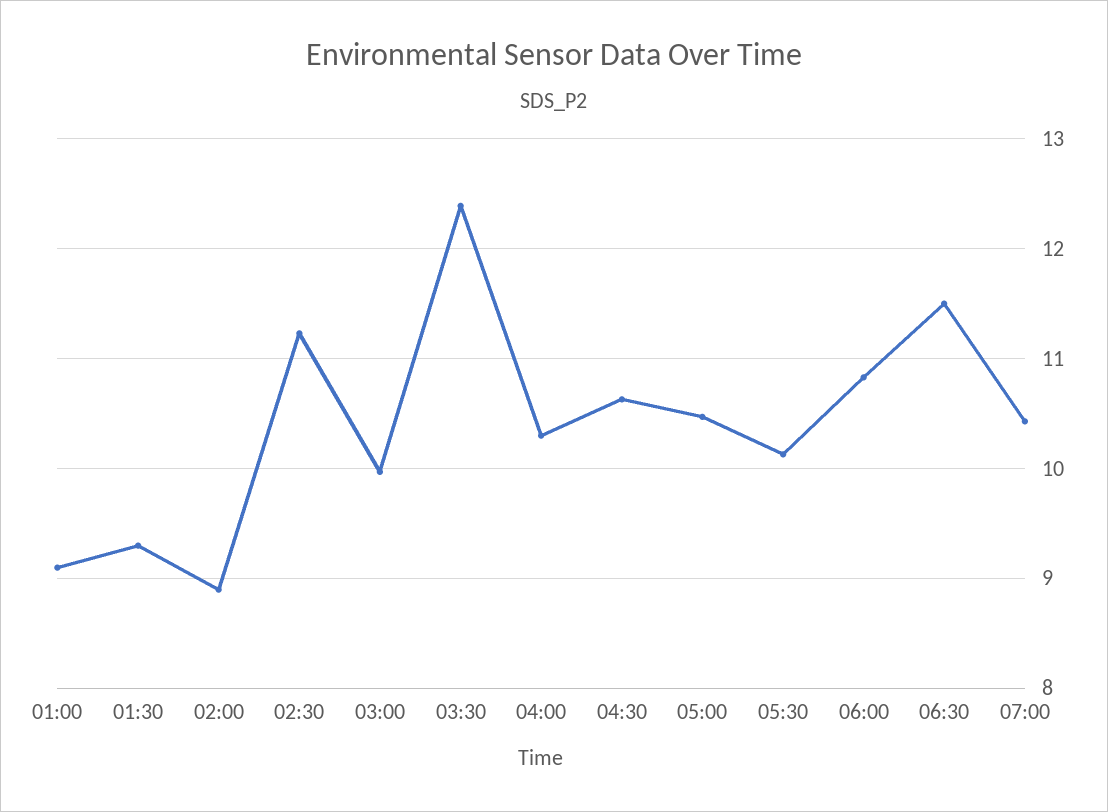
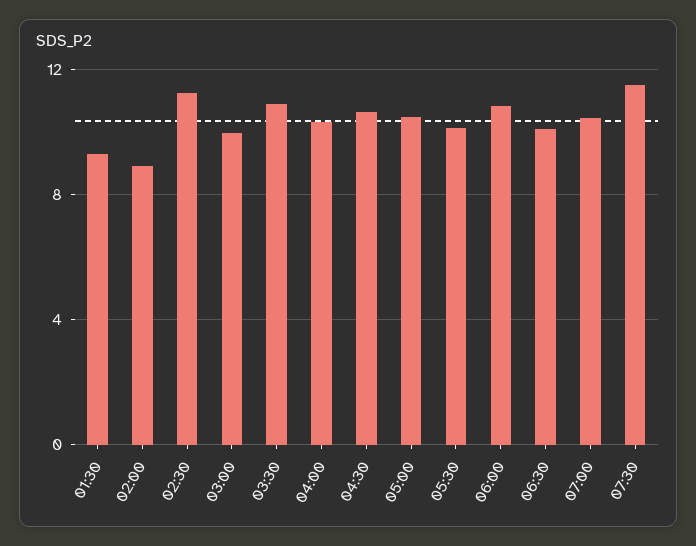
01:00: 9.1 -> none
03:30: 12.4 -> 11
06:30: 11.5 -> 10
07:30: none -> 11.5

